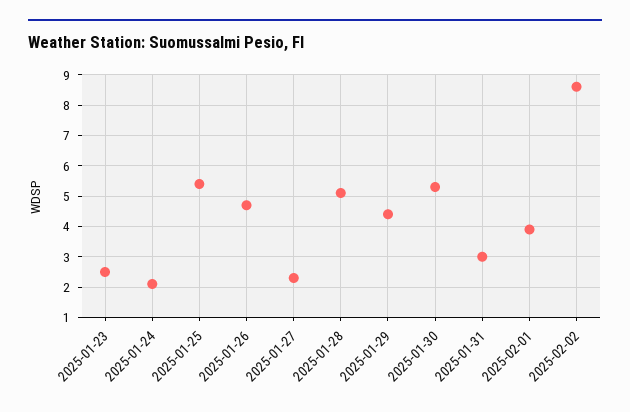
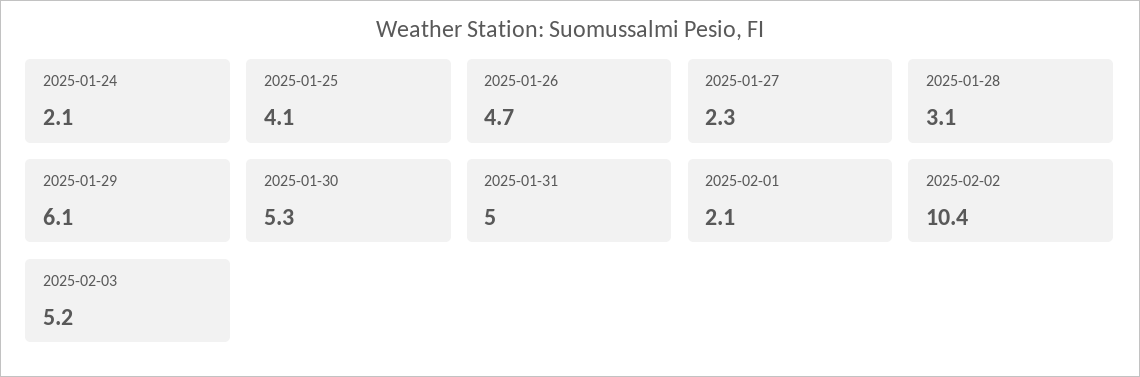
2025-01-23: 2.5 -> none
2025-01-25: 5.5 -> 4.1
2025-01-28: 5 -> 3.1
2025-01-29: 4.5 -> 6.1
2025-01-31: 3 -> 5
2025-02-01: 4 -> 2.1
2025-02-02: 8.5 -> 10.4
2025-02-03: none -> 5.2

